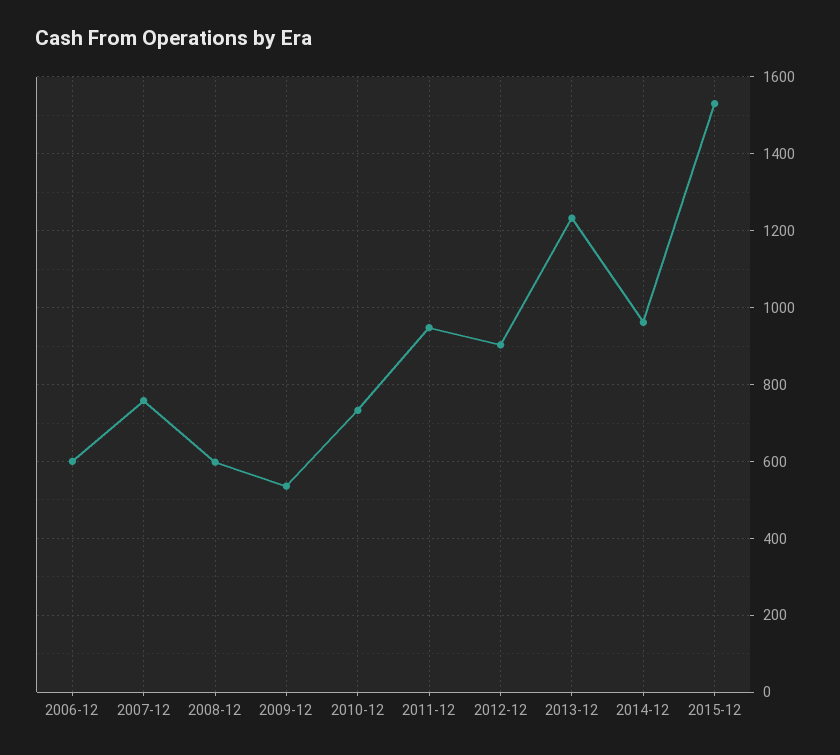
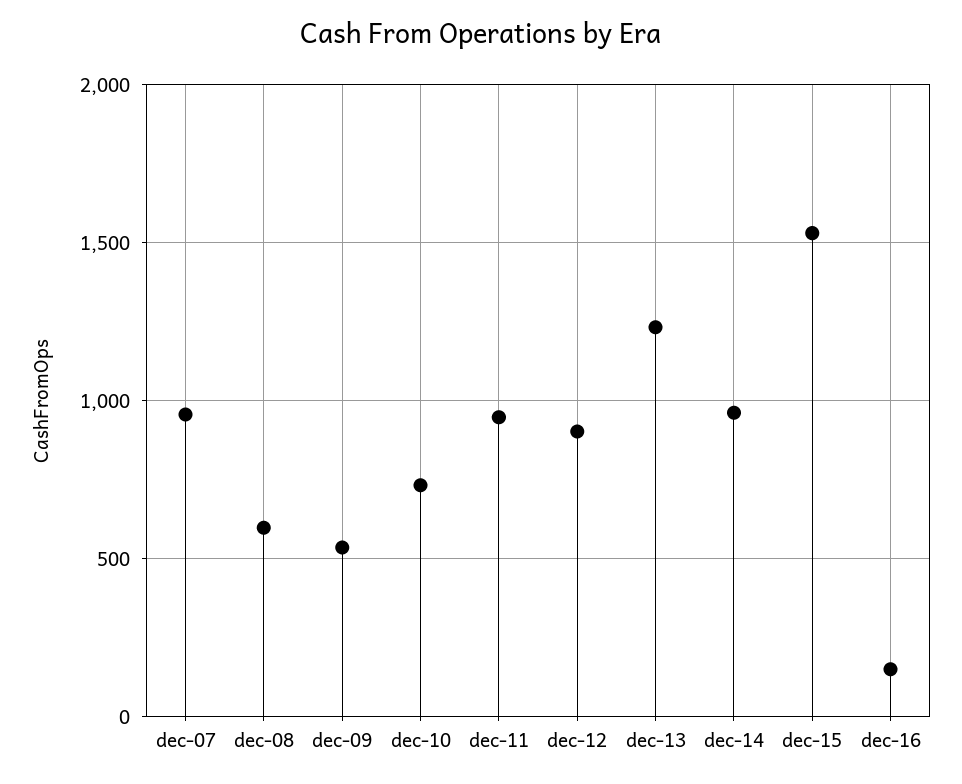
2006-12: 600 -> none
2007-12: 760 -> 950
dec-16: none -> 150

